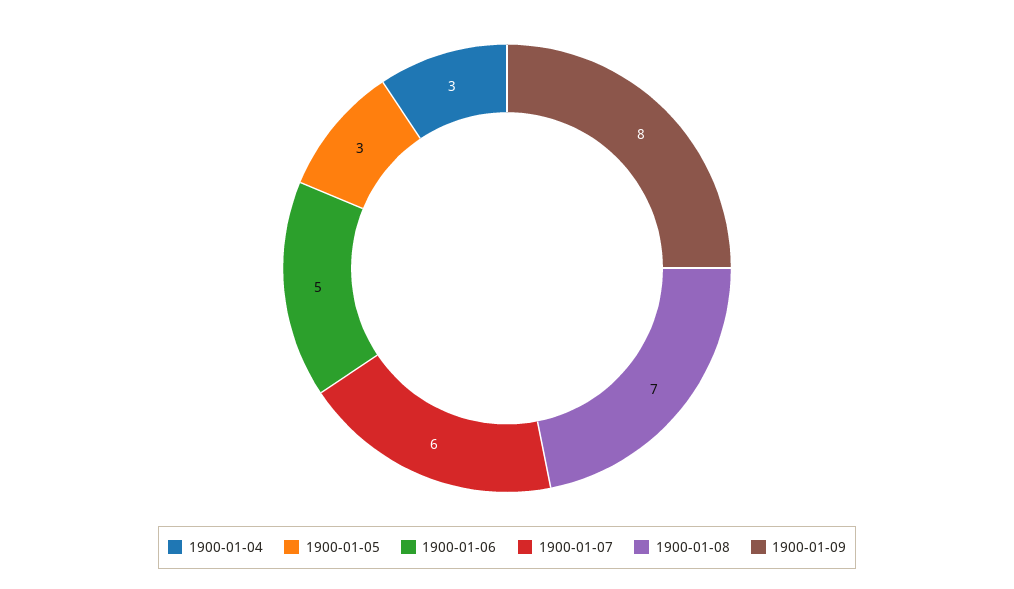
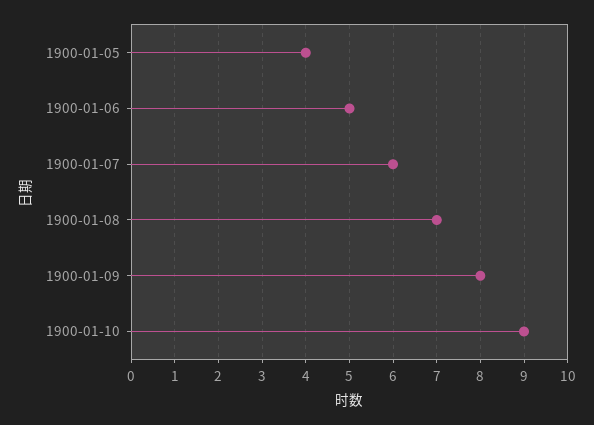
1900-01-04: 3 -> none
1900-01-05: 3 -> 4
1900-01-10: none -> 9

